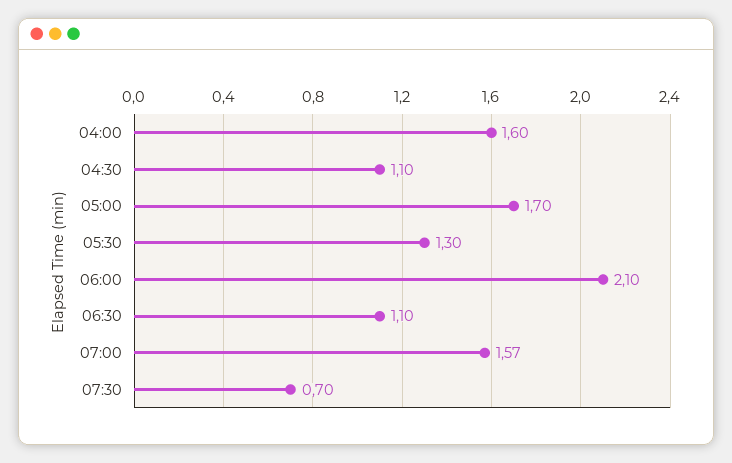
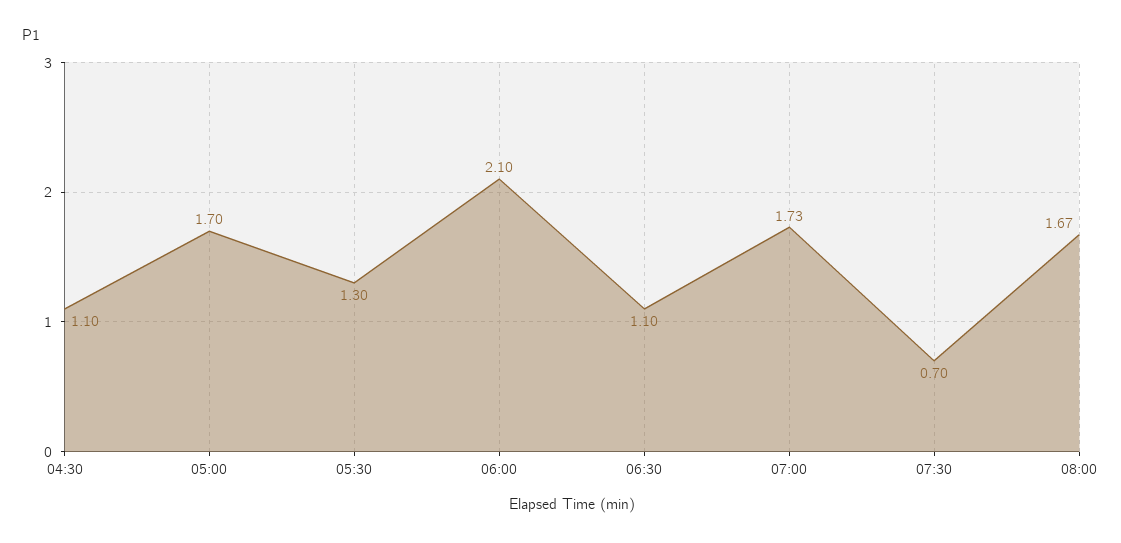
04:00: 1.6 -> none
07:00: 1.57 -> 1.73
08:00: none -> 1.67

